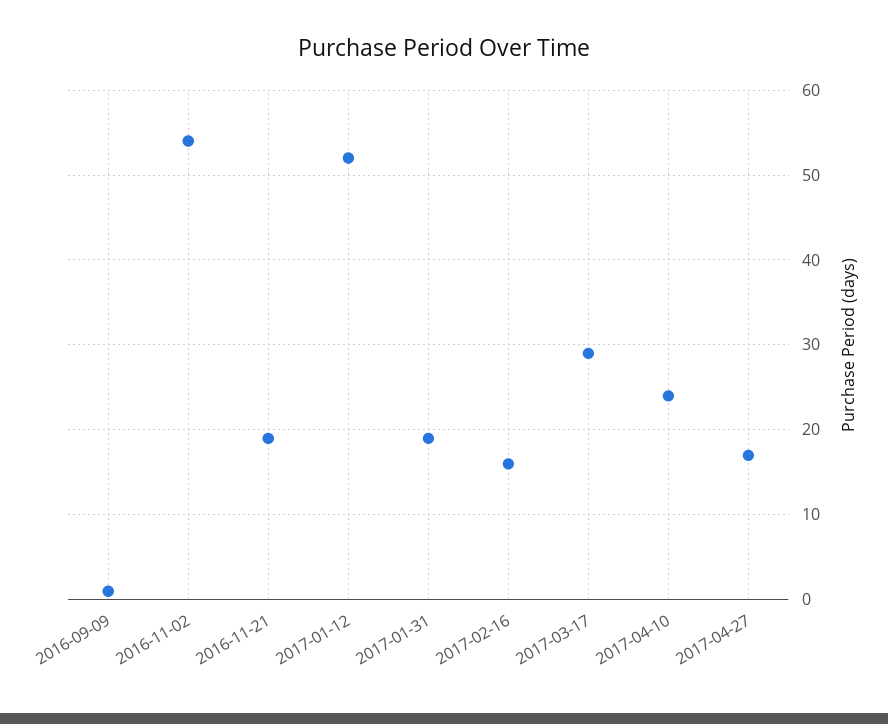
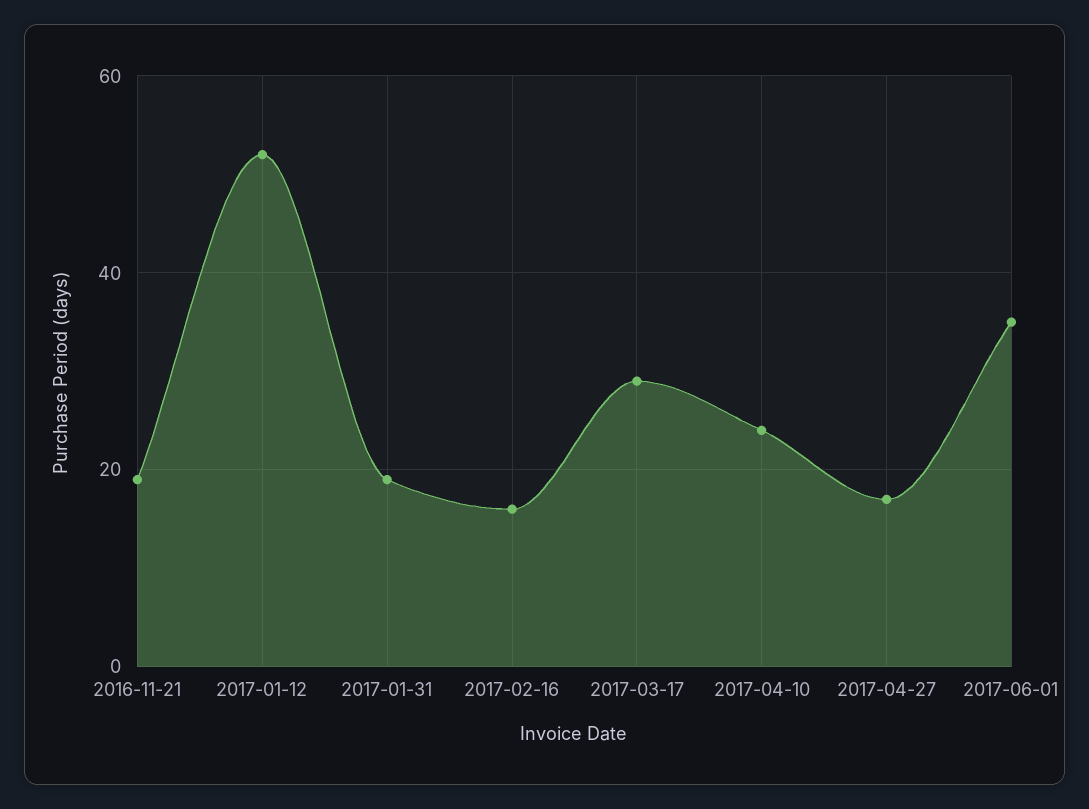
2016-09-09: 1 -> none
2016-11-02: 54 -> none
2017-06-01: none -> 35

